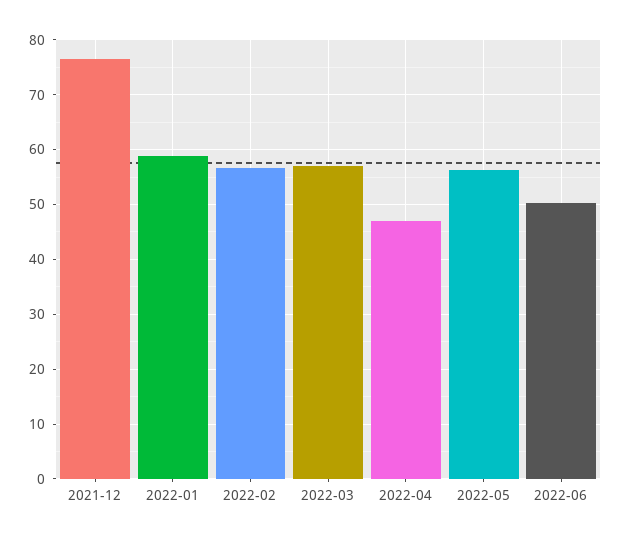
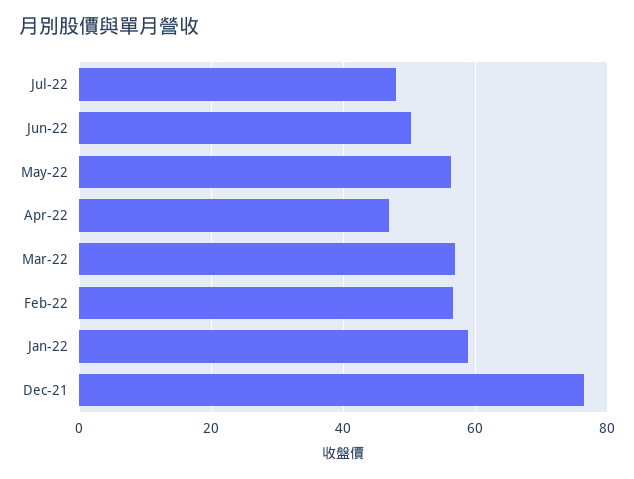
Jul-22: none -> 48

